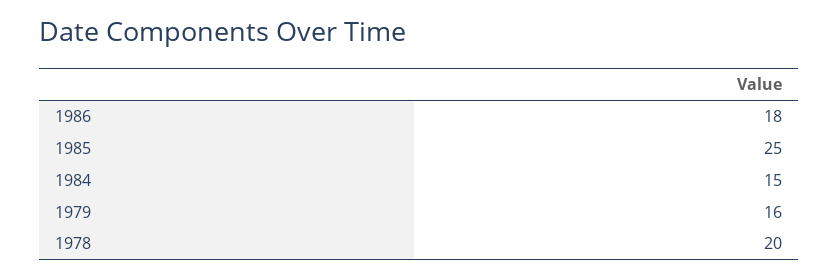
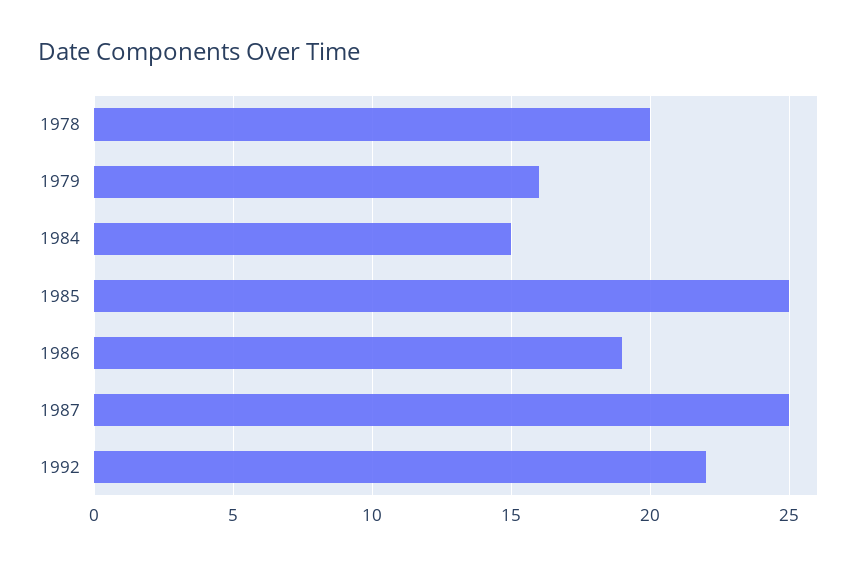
1986: 18 -> 19
1987: none -> 25
1992: none -> 22

